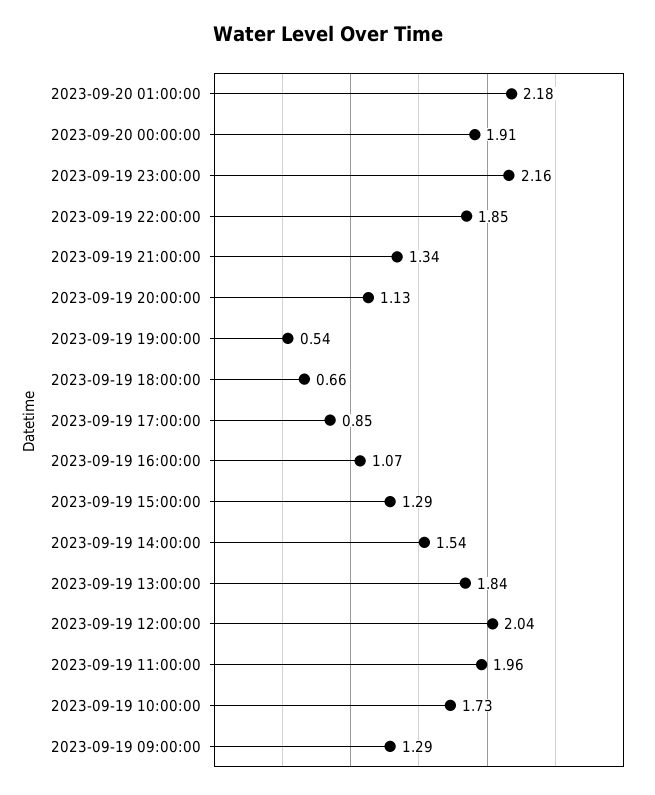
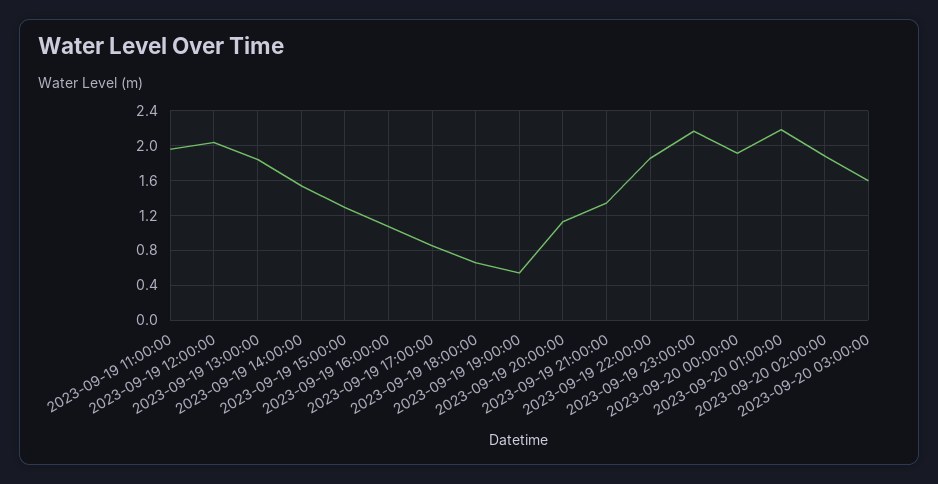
2023-09-19 10:00:00: 1.73 -> none
2023-09-19 09:00:00: 1.29 -> none
2023-09-20 02:00:00: none -> 1.9
2023-09-20 03:00:00: none -> 1.6

